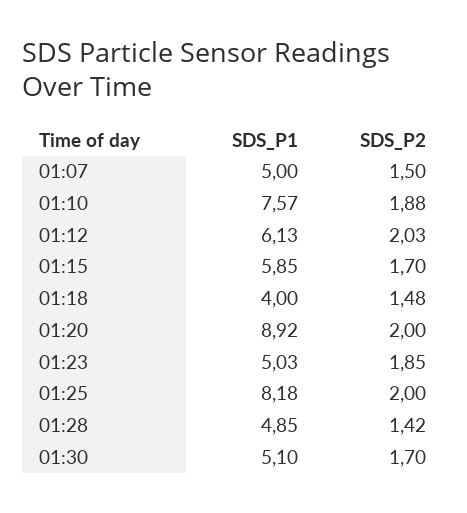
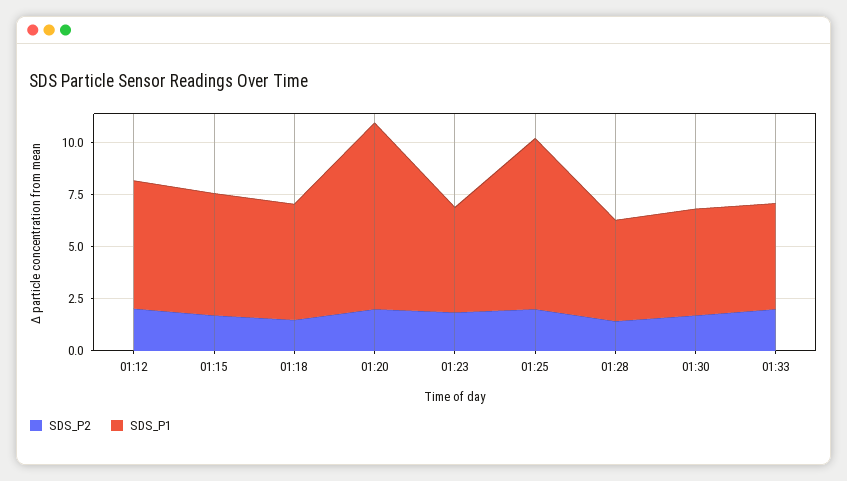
SDS_P1, 01:07: 5 -> none
SDS_P2, 01:07: 1.5 -> none
SDS_P1, 01:10: 7.57 -> none
SDS_P2, 01:10: 1.88 -> none
SDS_P1, 01:18: 4 -> 5.5
SDS_P2, 01:33: none -> 2
SDS_P1, 01:33: none -> 5

